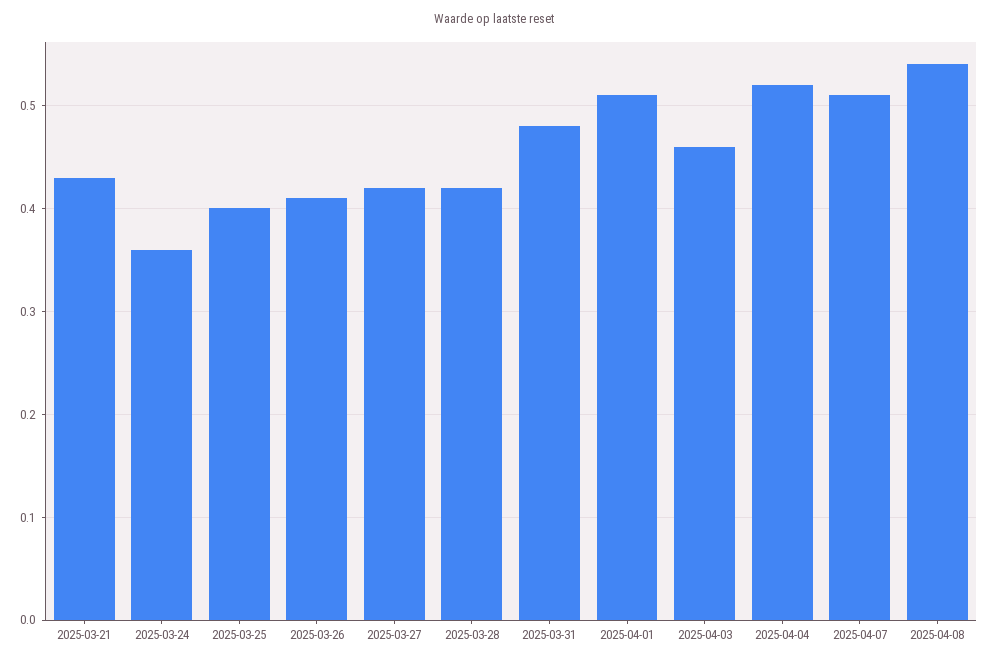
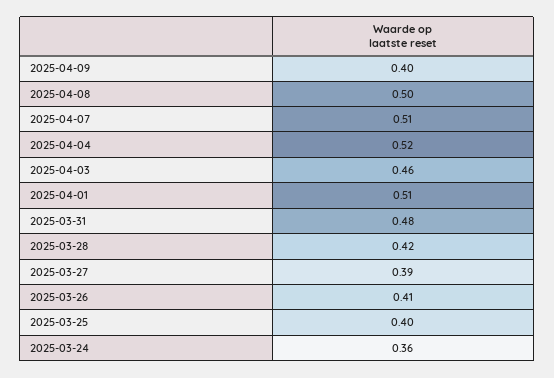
2025-03-21: 0.43 -> none
2025-03-27: 0.42 -> 0.39
2025-04-08: 0.54 -> 0.5
2025-04-09: none -> 0.4

